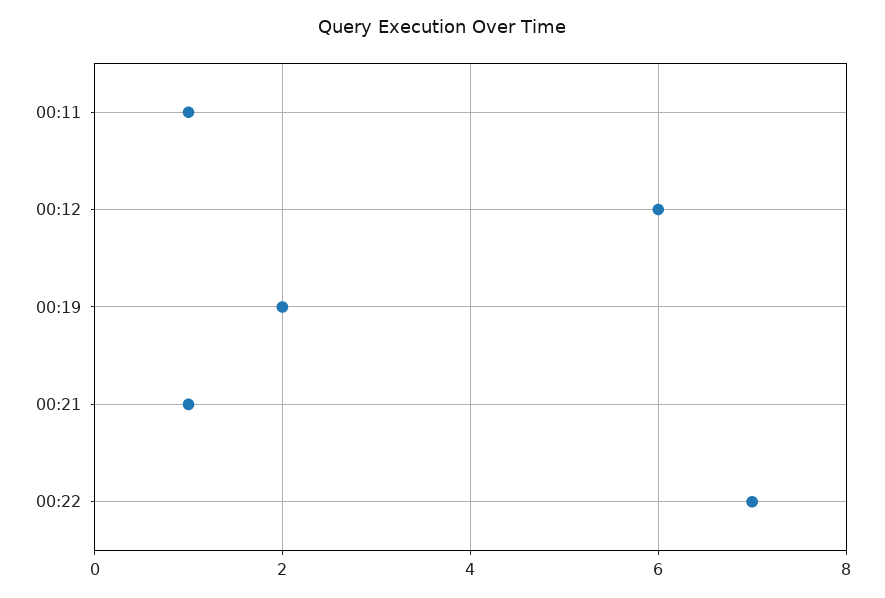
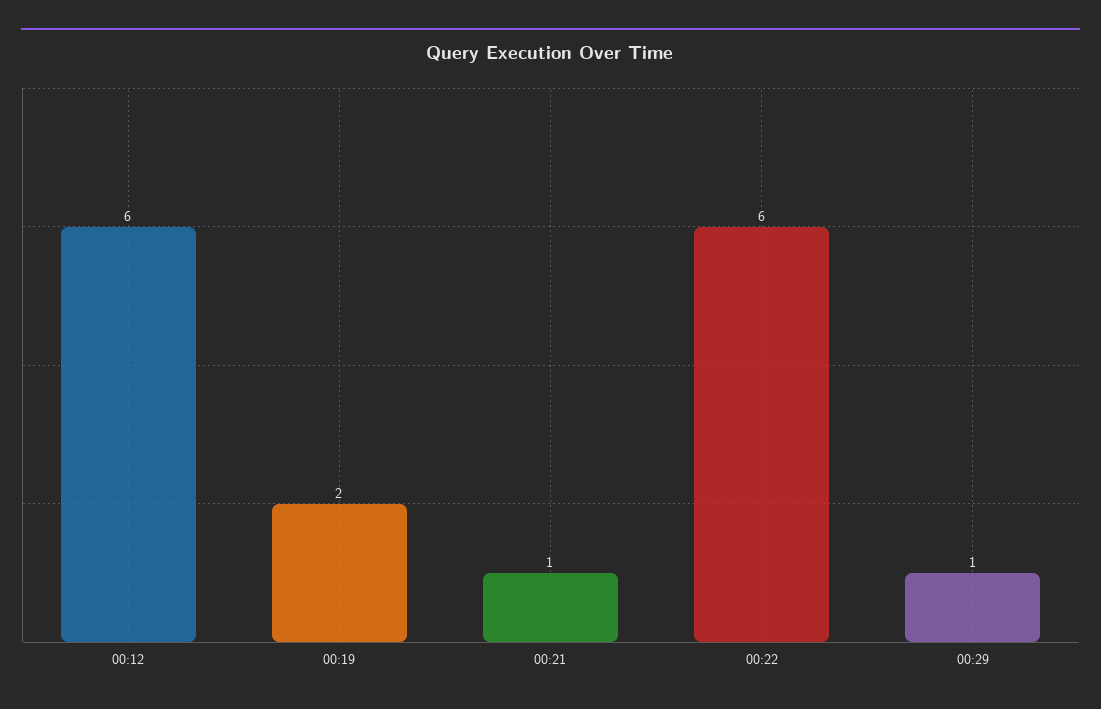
00:11: 1 -> none
00:22: 7 -> 6
00:29: none -> 1

